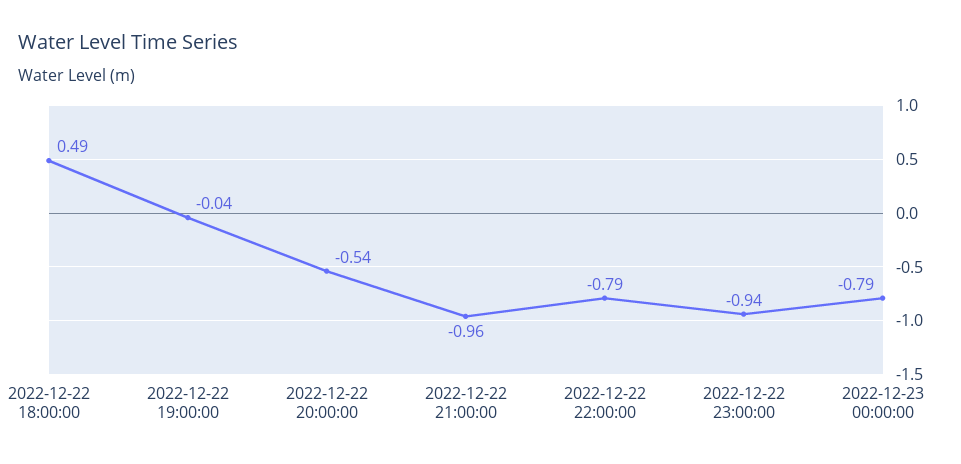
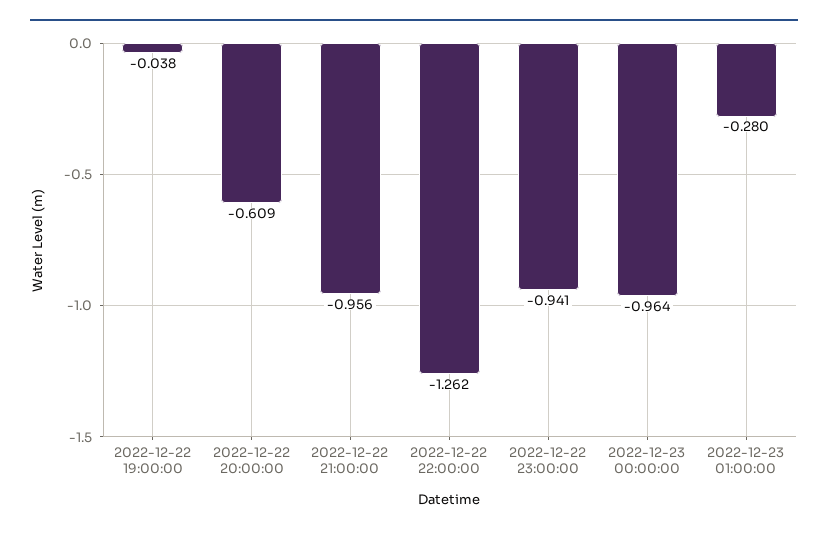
2022-12-22 18:00:00: 0.49 -> none
2022-12-22 20:00:00: -0.54 -> -0.609
2022-12-22 22:00:00: -0.79 -> -1.262
2022-12-23 00:00:00: -0.79 -> -0.964
2022-12-23 01:00:00: none -> -0.28

